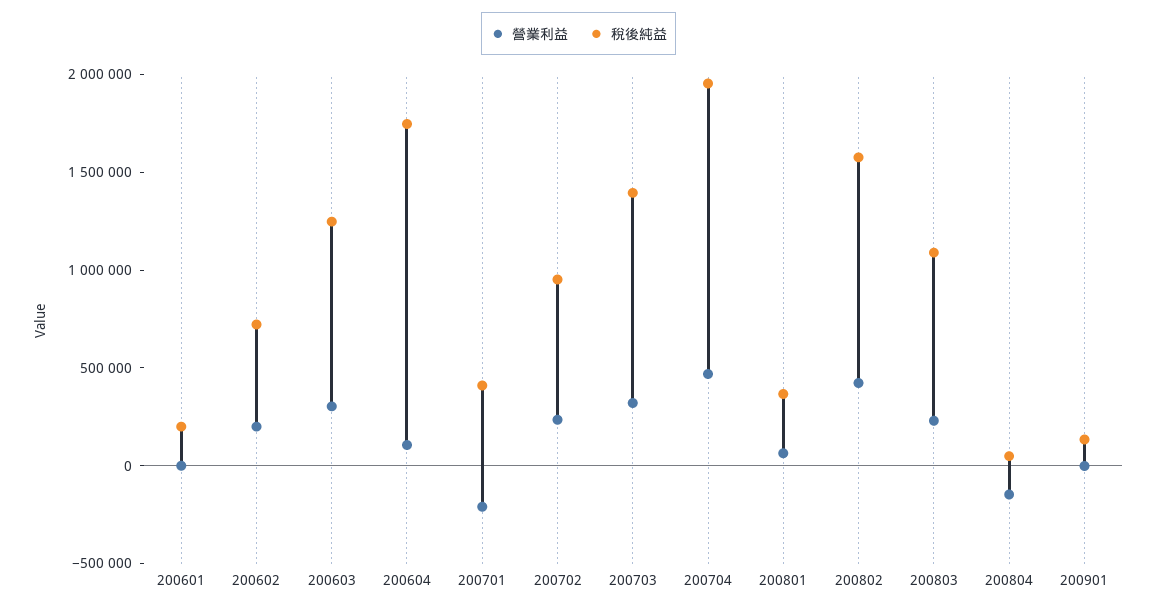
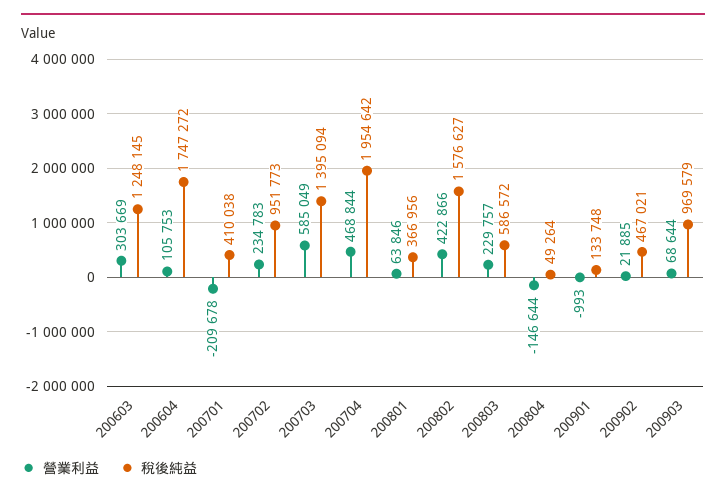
營業利益, 200601: 0 -> none
稅後純益, 200601: 200000 -> none
營業利益, 200602: 200000 -> none
稅後純益, 200602: 700000 -> none
營業利益, 200703: 300000 -> 585049
稅後純益, 200803: 1100000 -> 586572
營業利益, 200902: none -> 21885
稅後純益, 200902: none -> 467021
營業利益, 200903: none -> 68644
稅後純益, 200903: none -> 969579

